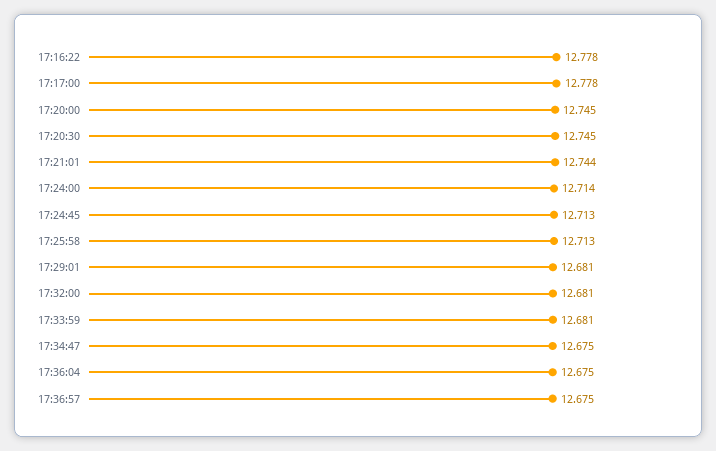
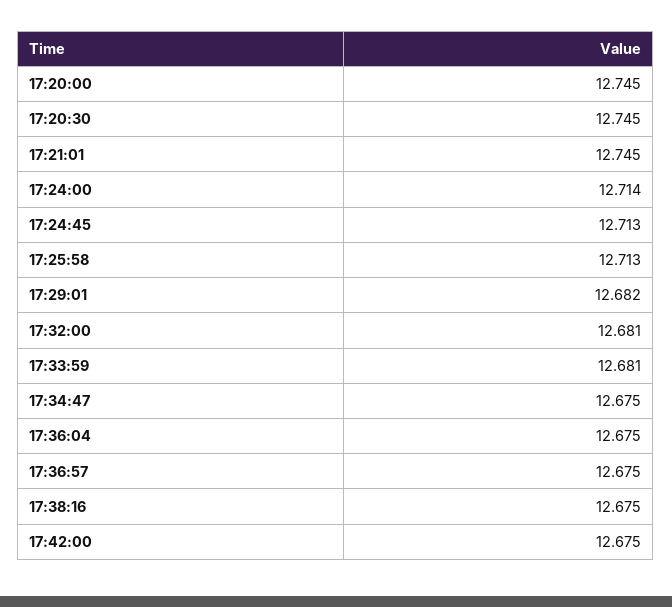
17:16:22: 12.778 -> none
17:17:00: 12.778 -> none
17:21:01: 12.744 -> 12.745
17:29:01: 12.681 -> 12.682
17:38:16: none -> 12.675
17:42:00: none -> 12.675

